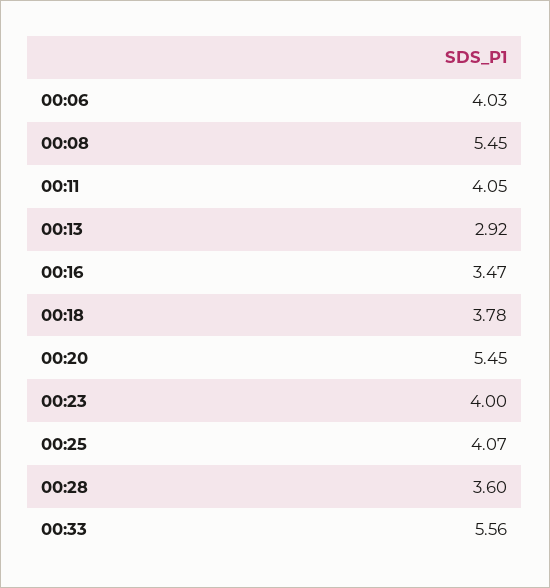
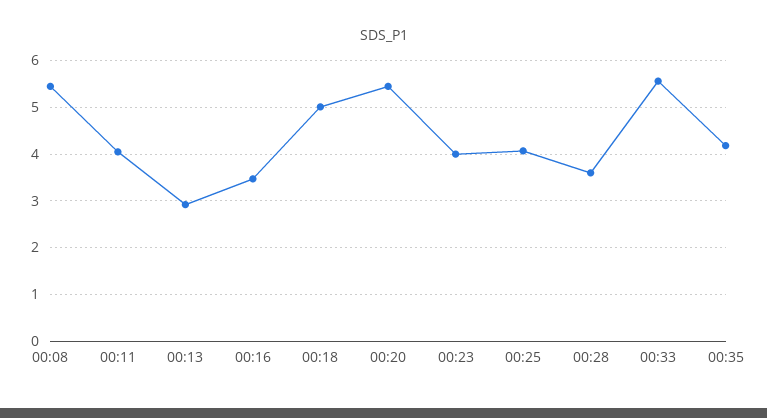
00:06: 4.03 -> none
00:18: 3.78 -> 5
00:35: none -> 4.2

